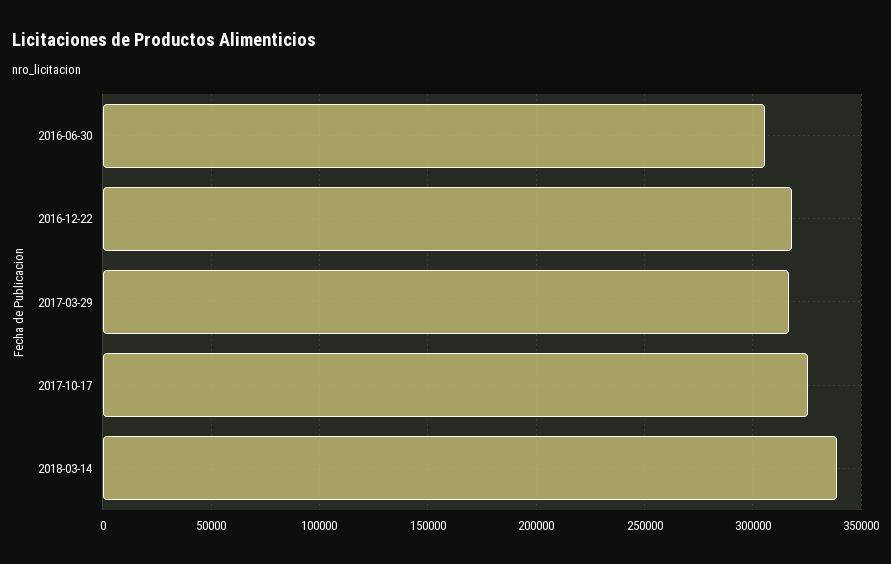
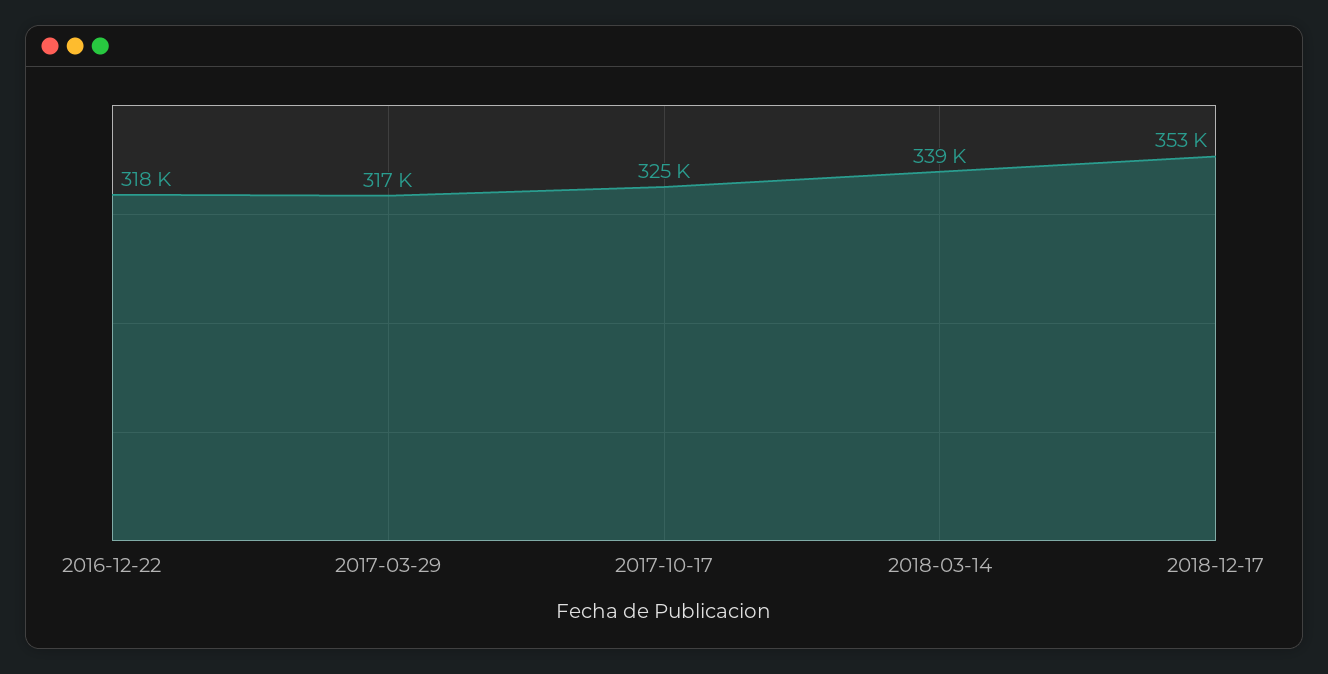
2016-06-30: 305000 -> none
2018-12-17: none -> 353000

